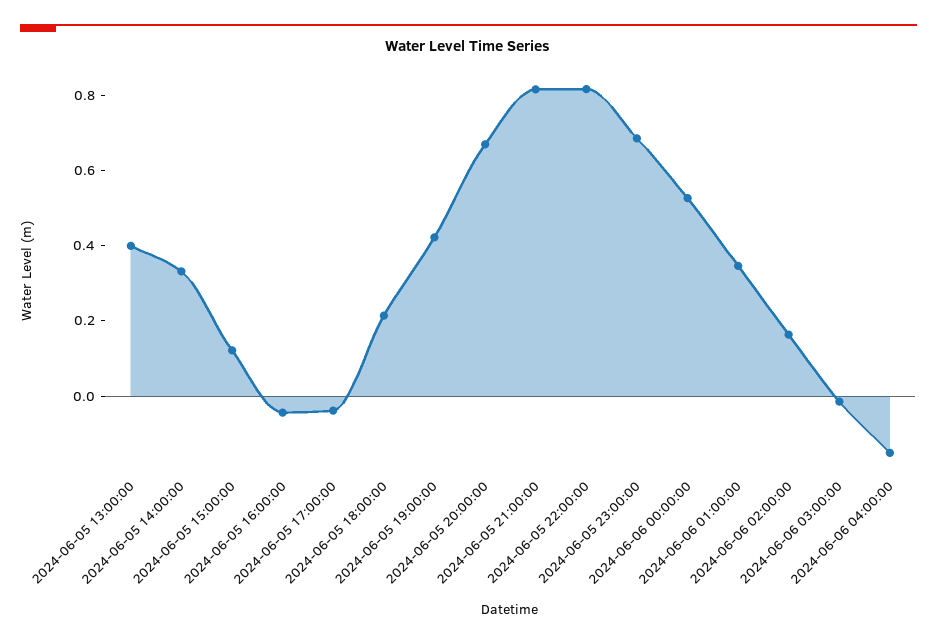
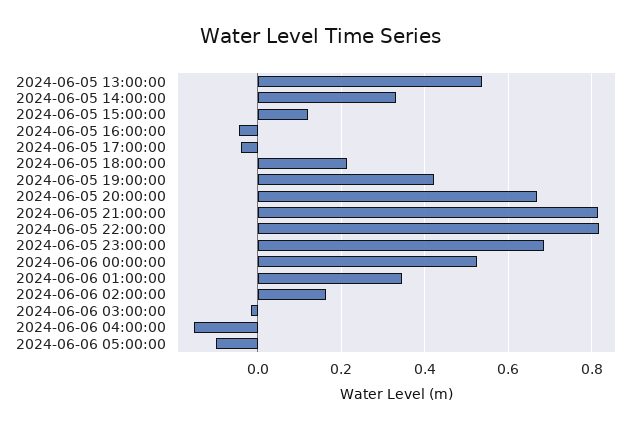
2024-06-05 13:00:00: 0.4 -> 0.54
2024-06-06 05:00:00: none -> -0.1

